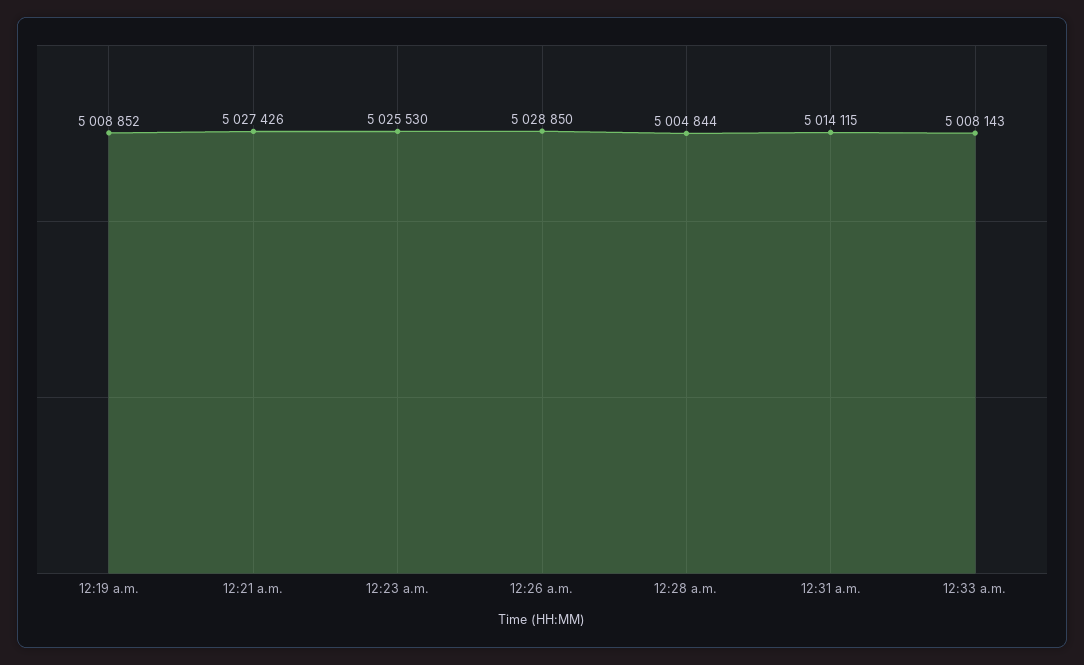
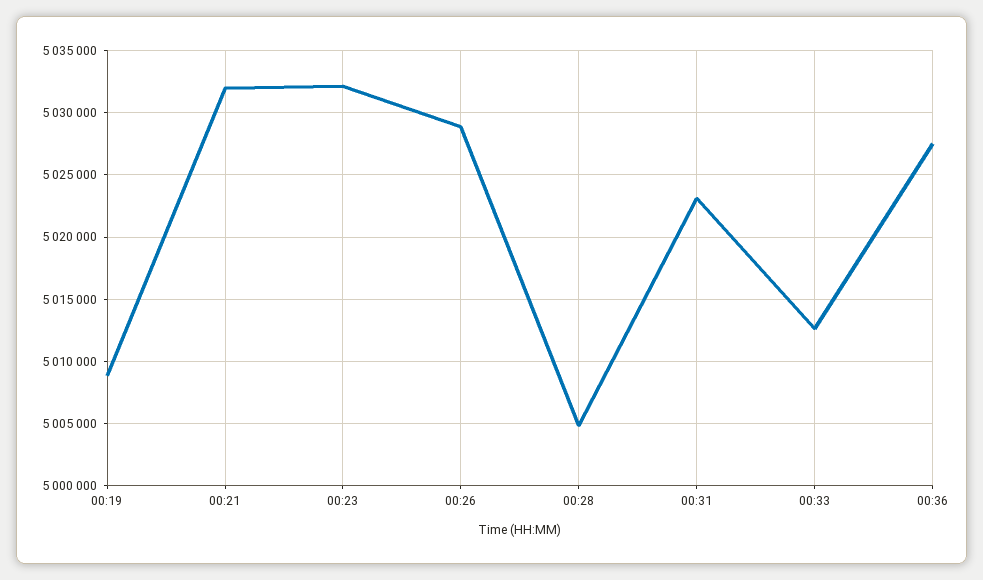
12:21 a.m.: 5027426 -> 5032000
12:23 a.m.: 5025530 -> 5032000
12:31 a.m.: 5014115 -> 5023000
12:33 a.m.: 5008143 -> 5012500
00:36: none -> 5027500

